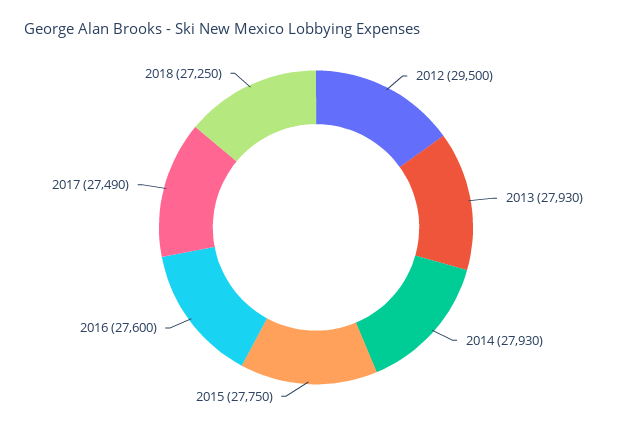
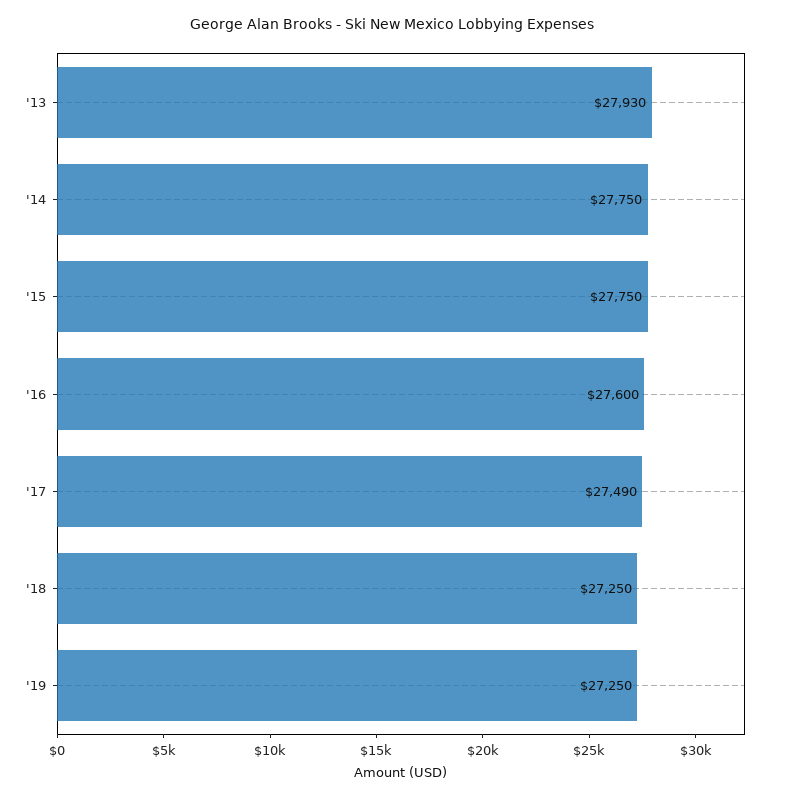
2012: 29500 -> none
2014: 27930 -> 27750
'19: none -> 27250

